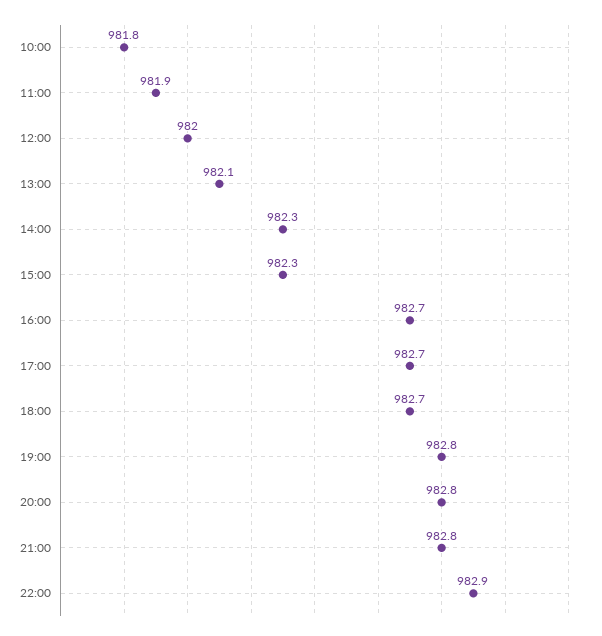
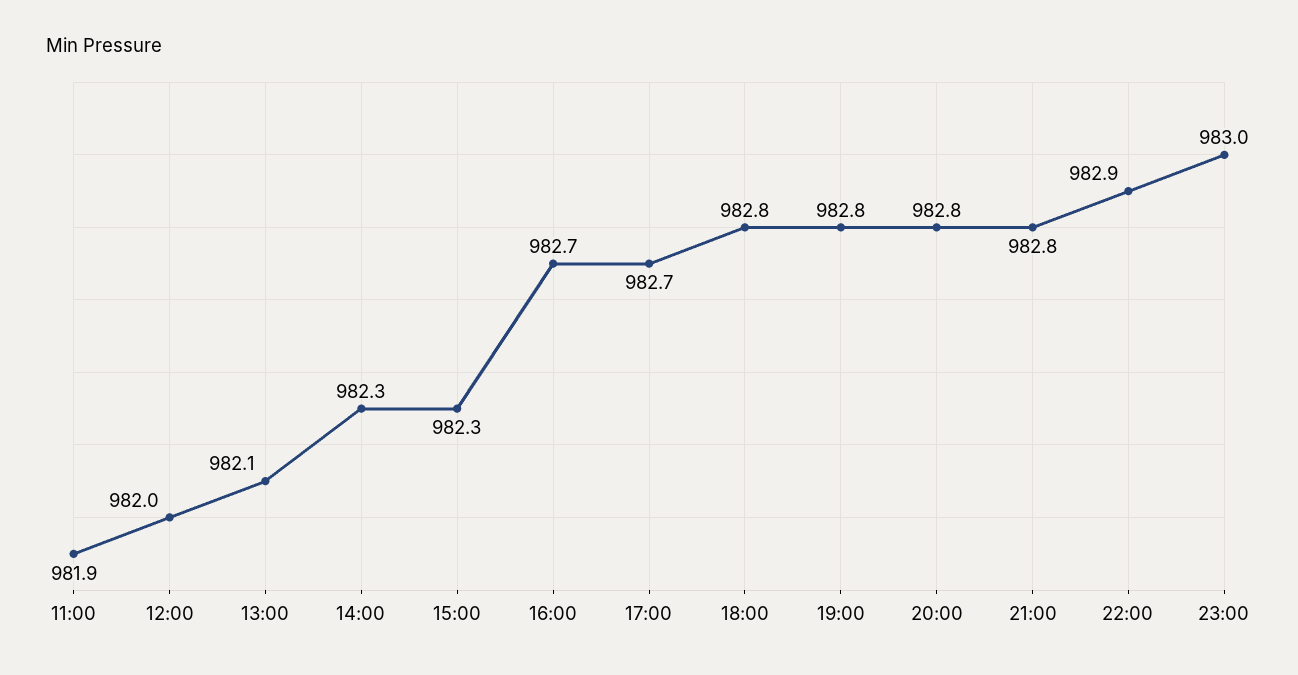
10:00: 981.8 -> none
18:00: 982.7 -> 982.8
23:00: none -> 983

